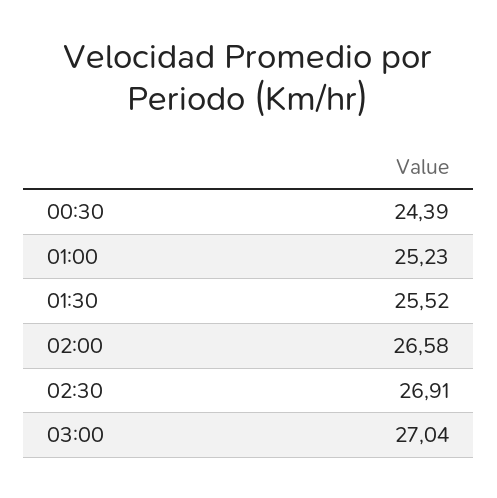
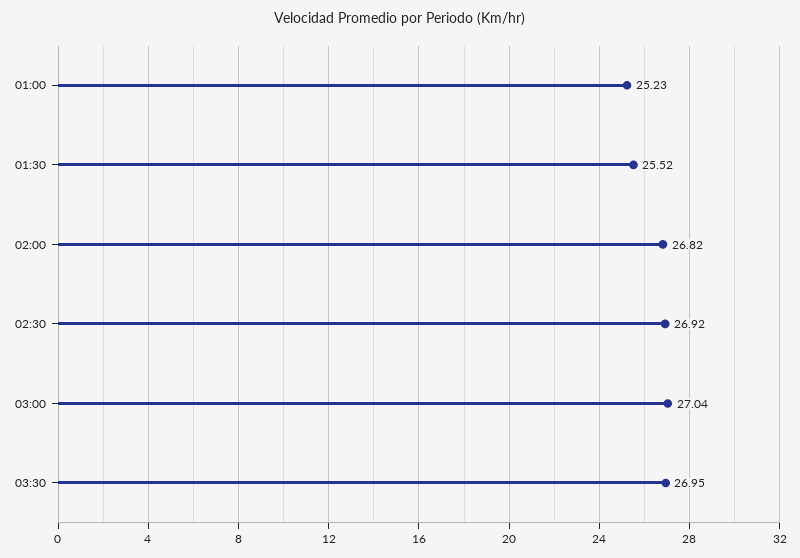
00:30: 24.39 -> none
02:00: 26.58 -> 26.82
02:30: 26.91 -> 26.92
03:30: none -> 26.95

